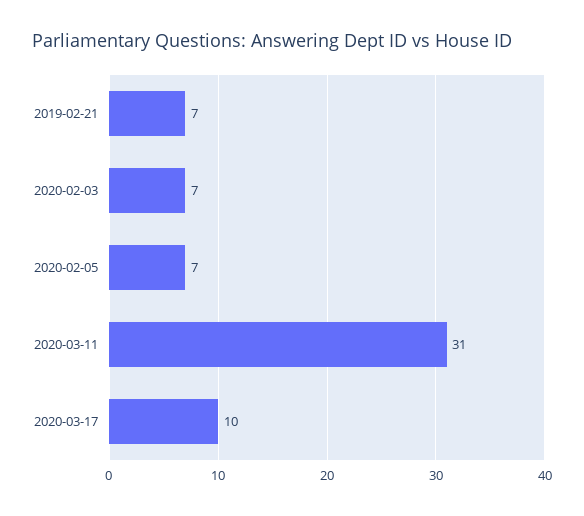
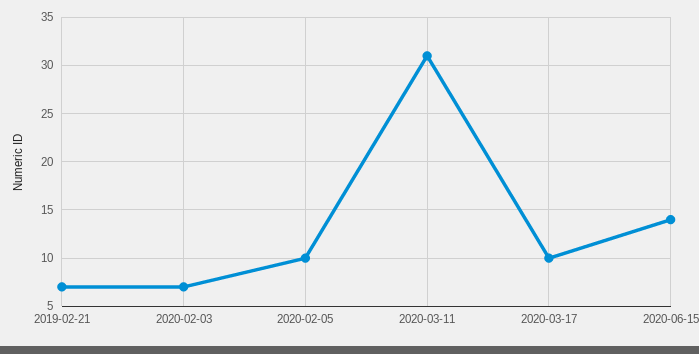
2020-02-05: 7 -> 10
2020-06-15: none -> 14

